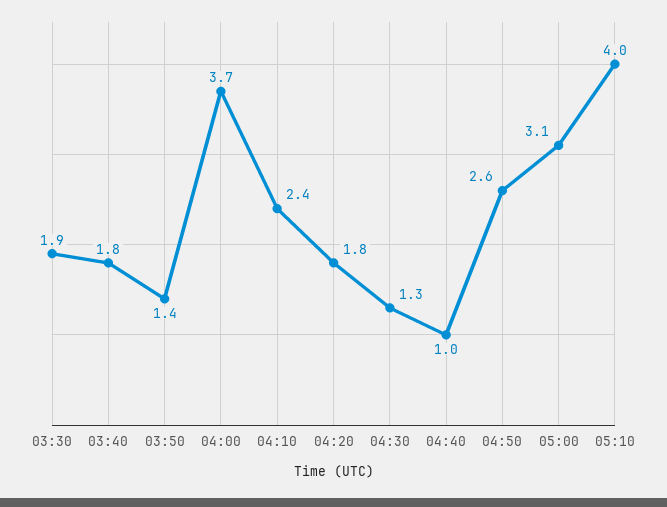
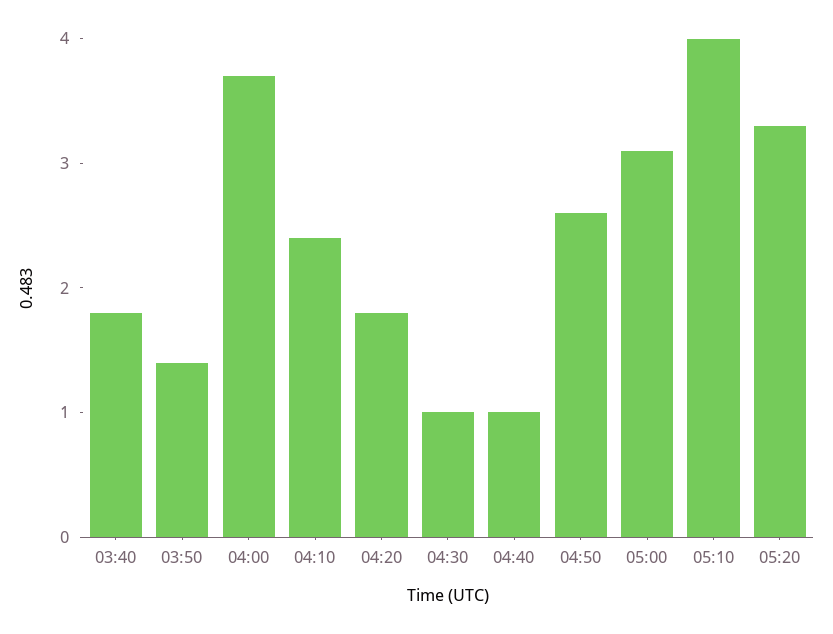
03:30: 1.9 -> none
04:30: 1.3 -> 1
05:20: none -> 3.3

